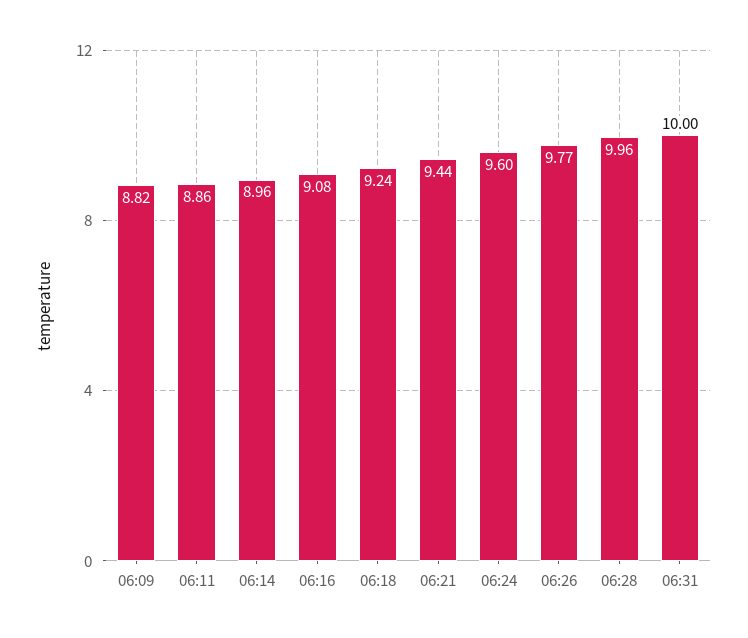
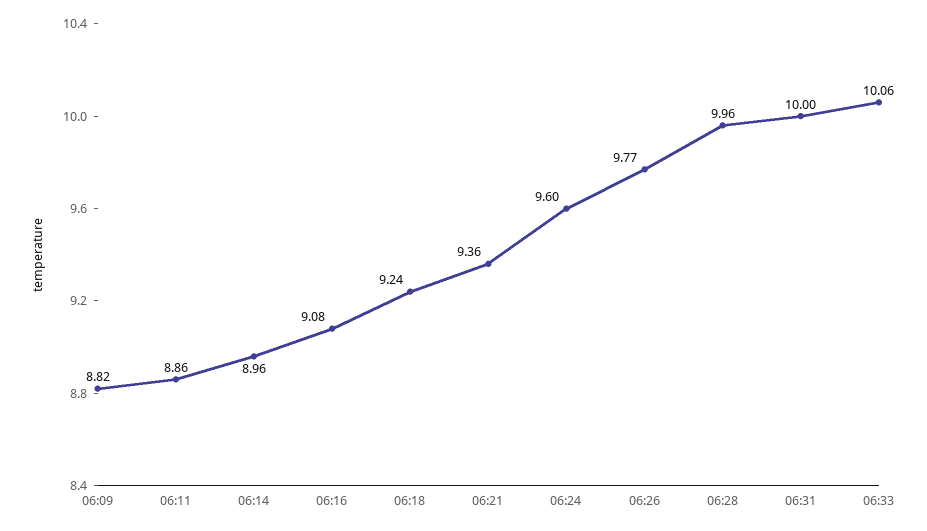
06:21: 9.44 -> 9.36
06:33: none -> 10.06

